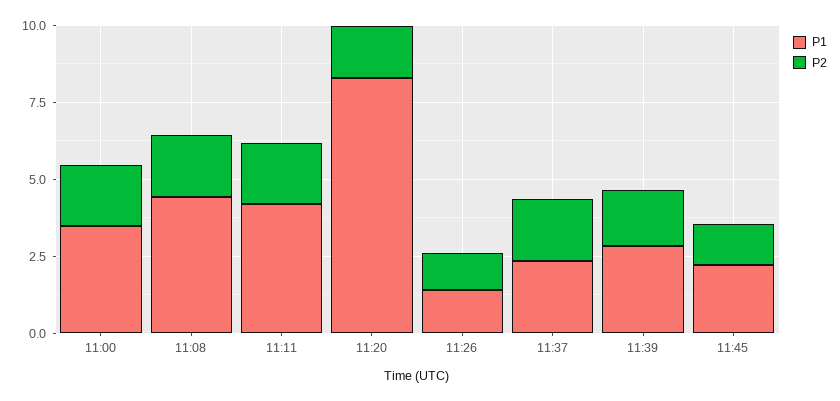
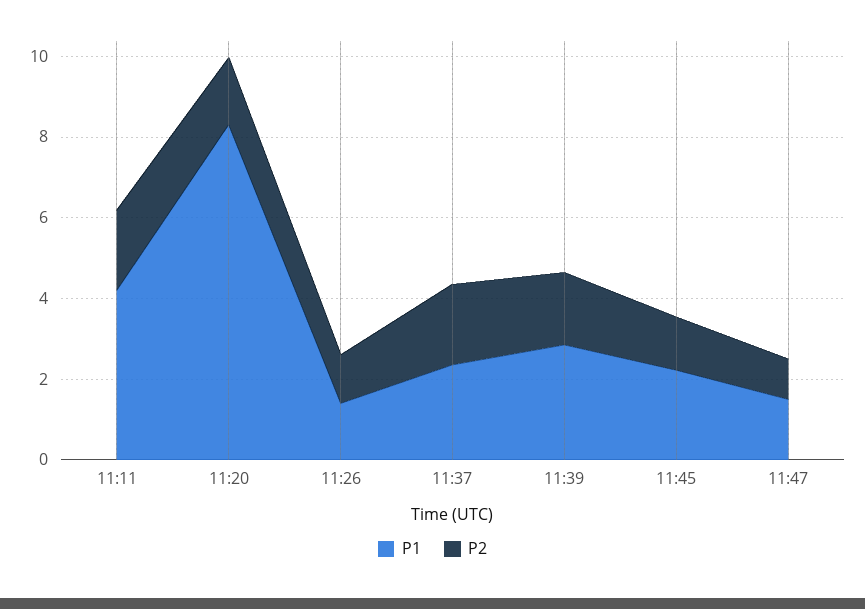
P1, 11:00: 3.5 -> none
P2, 11:00: 2 -> none
P1, 11:08: 4.5 -> none
P2, 11:08: 2 -> none
P1, 11:47: none -> 1.5
P2, 11:47: none -> 1

